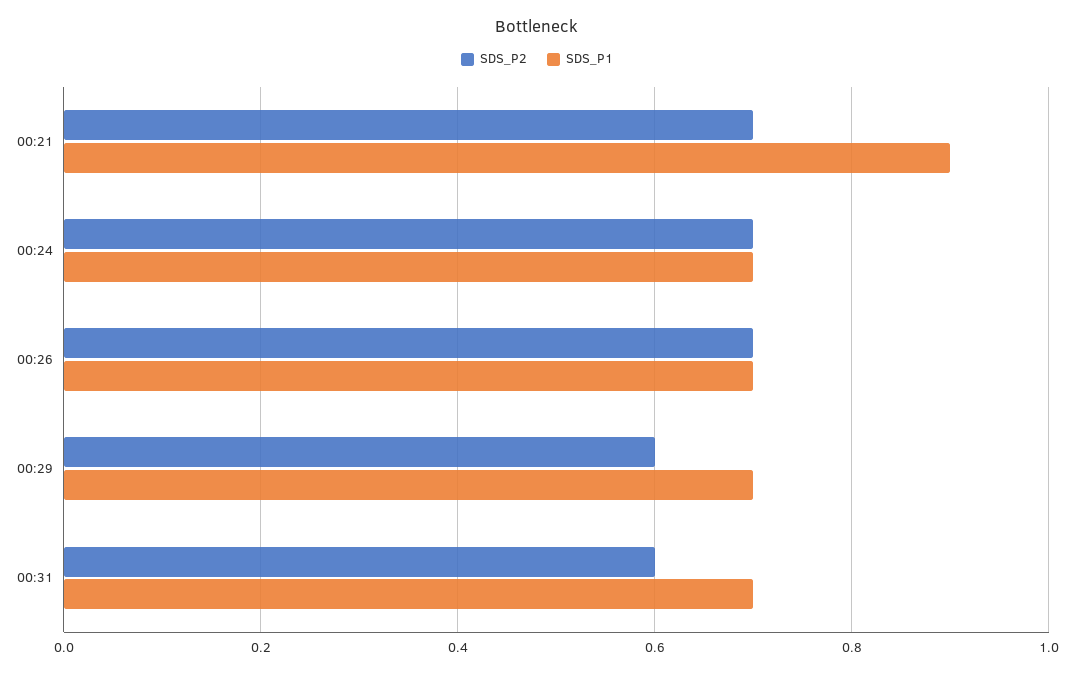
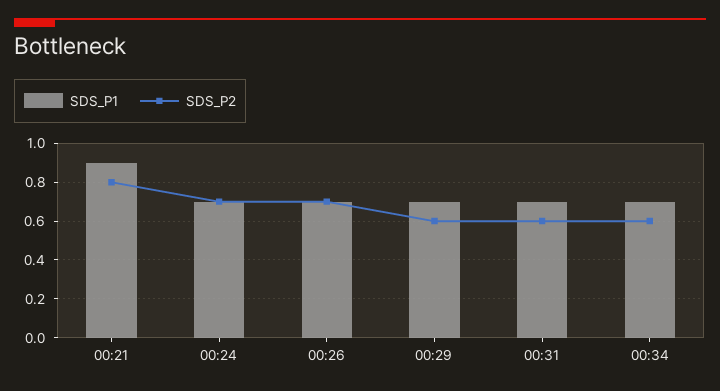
SDS_P2, 00:21: 0.7 -> 0.8
SDS_P1, 00:34: none -> 0.7
SDS_P2, 00:34: none -> 0.6

